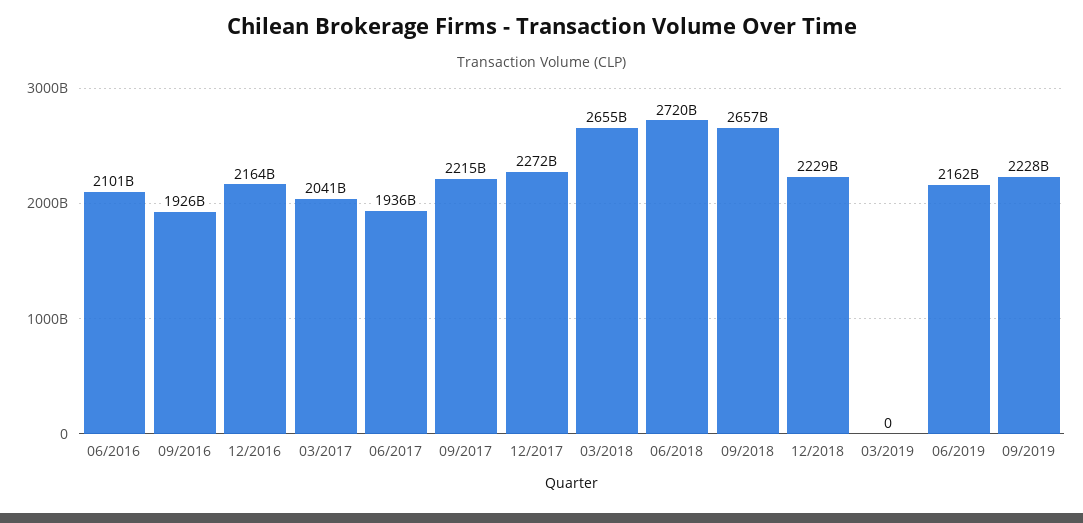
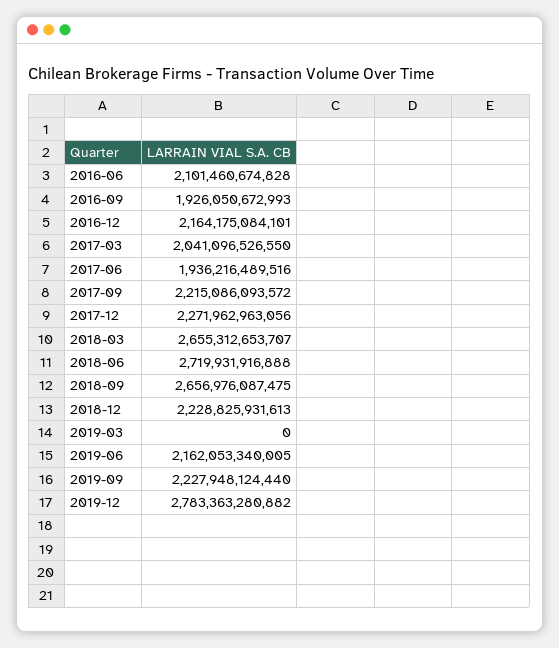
2019-12: none -> 2783363280882

